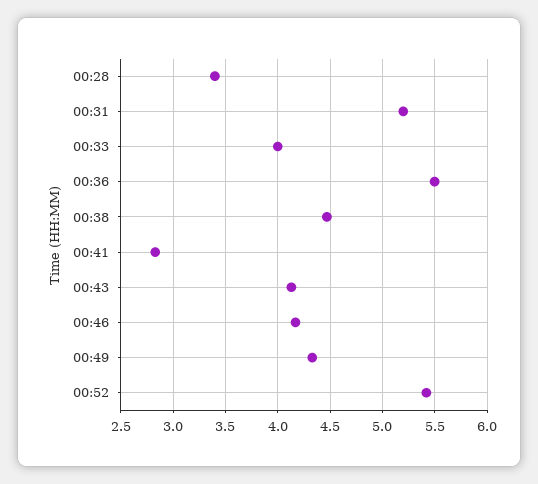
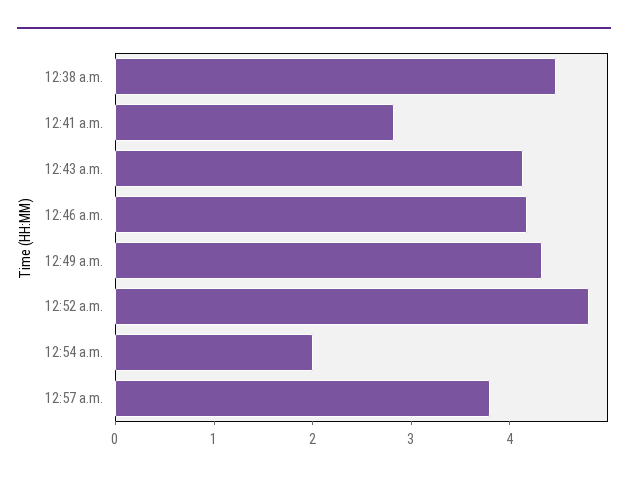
00:28: 3.4 -> none
00:31: 5.2 -> none
00:33: 4 -> none
00:36: 5.5 -> none
00:52: 5.4 -> 4.8
12:54 a.m.: none -> 2
12:57 a.m.: none -> 3.8

